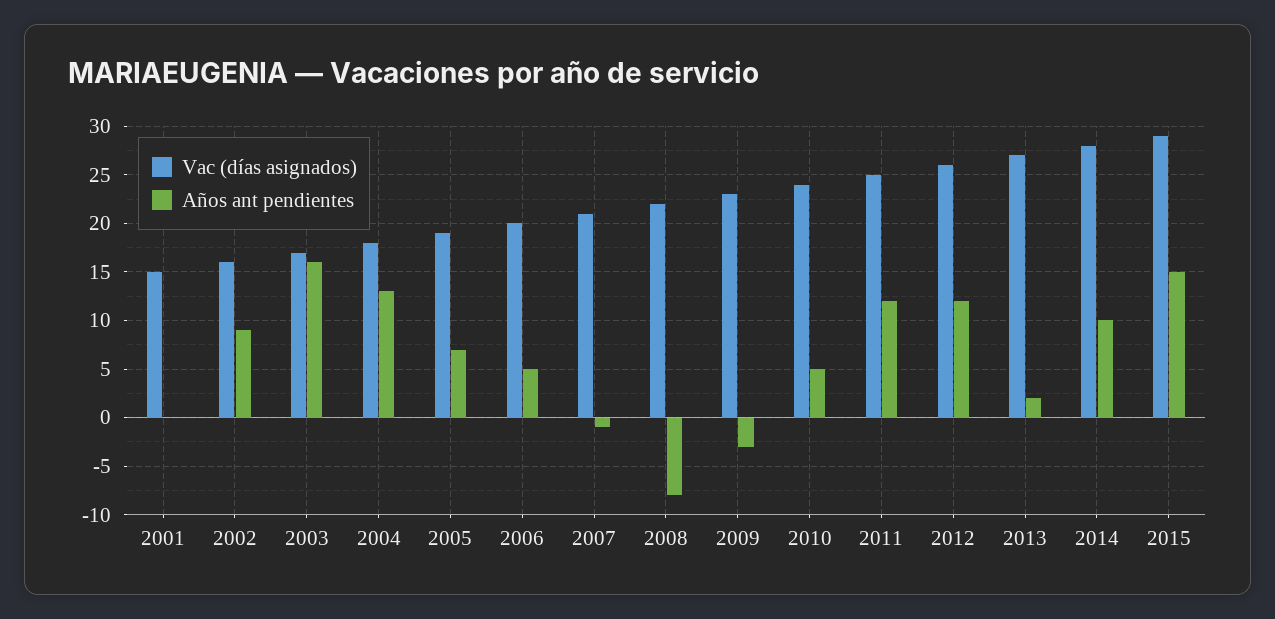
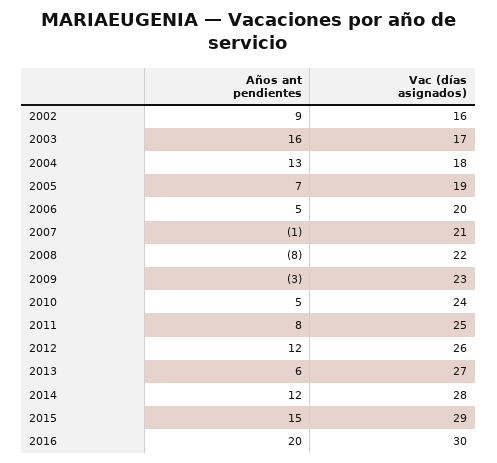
Vac (días asignados), 2001: 15 -> none
Años ant pendientes, 2001: 0 -> none
Años ant pendientes, 2011: 12 -> 8
Años ant pendientes, 2013: 2 -> 6
Años ant pendientes, 2014: 10 -> 12
Años ant pendientes, 2016: none -> 20
Vac (días asignados), 2016: none -> 30

